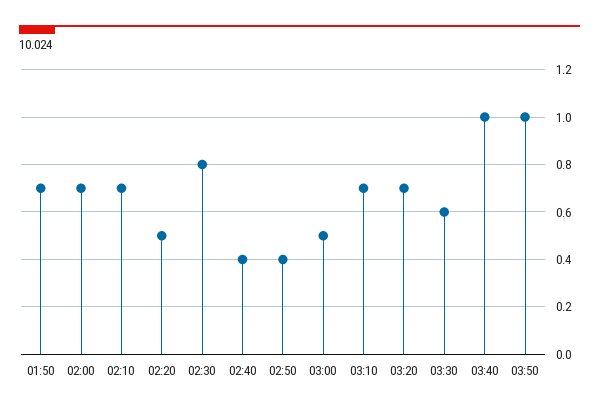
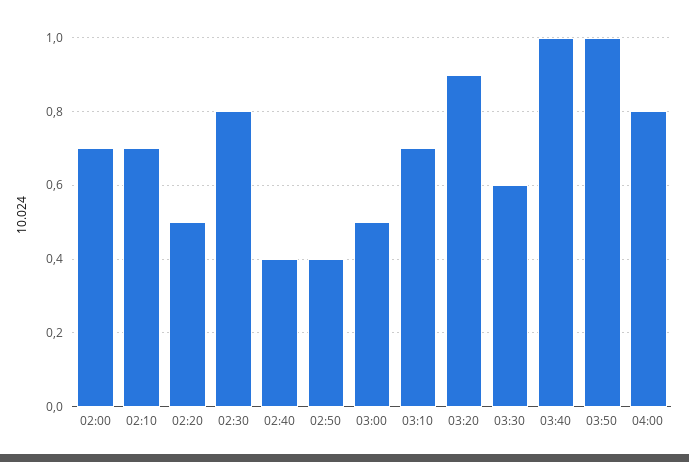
01:50: 0.7 -> none
03:20: 0.7 -> 0.9
04:00: none -> 0.8

